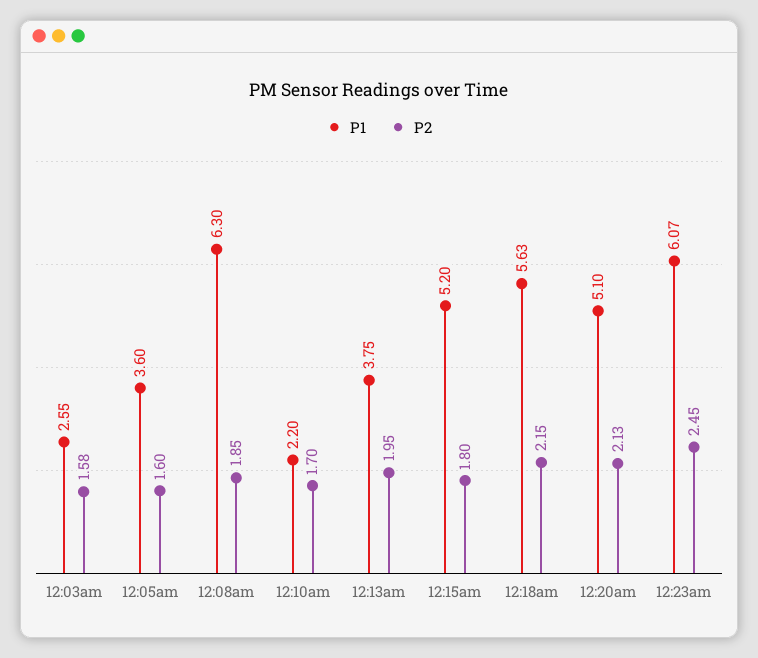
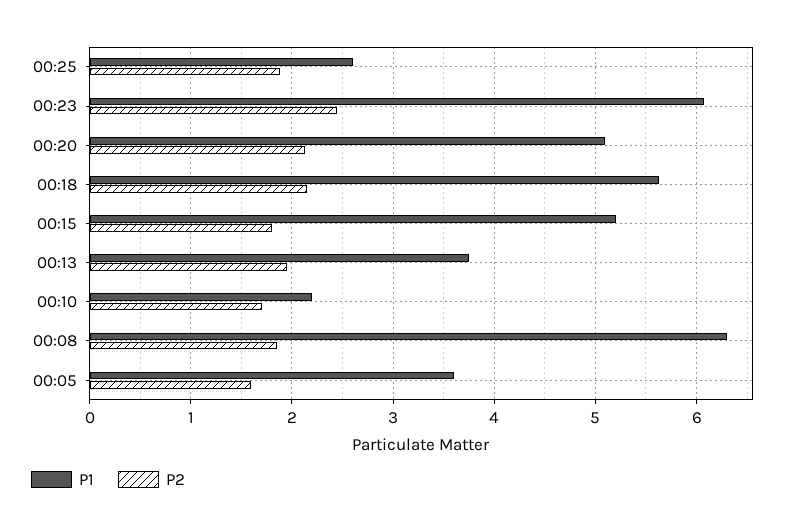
P1, 12:03am: 2.55 -> none
P2, 12:03am: 1.58 -> none
P1, 00:25: none -> 2.6
P2, 00:25: none -> 1.9

